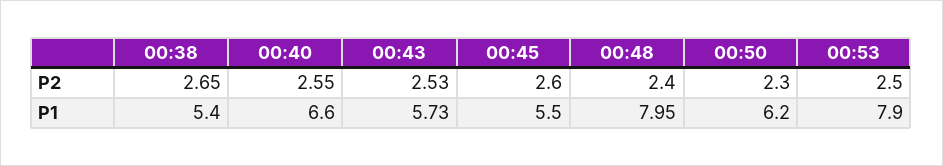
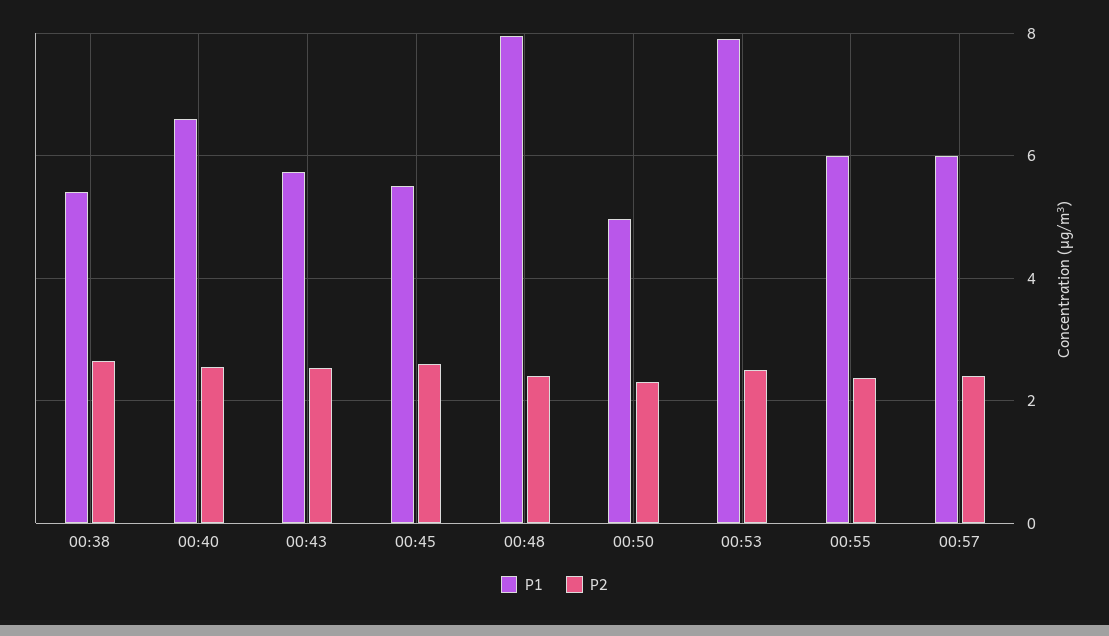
P1, 00:50: 6.2 -> 5
P1, 00:55: none -> 6
P2, 00:55: none -> 2.4
P1, 00:57: none -> 6
P2, 00:57: none -> 2.4

